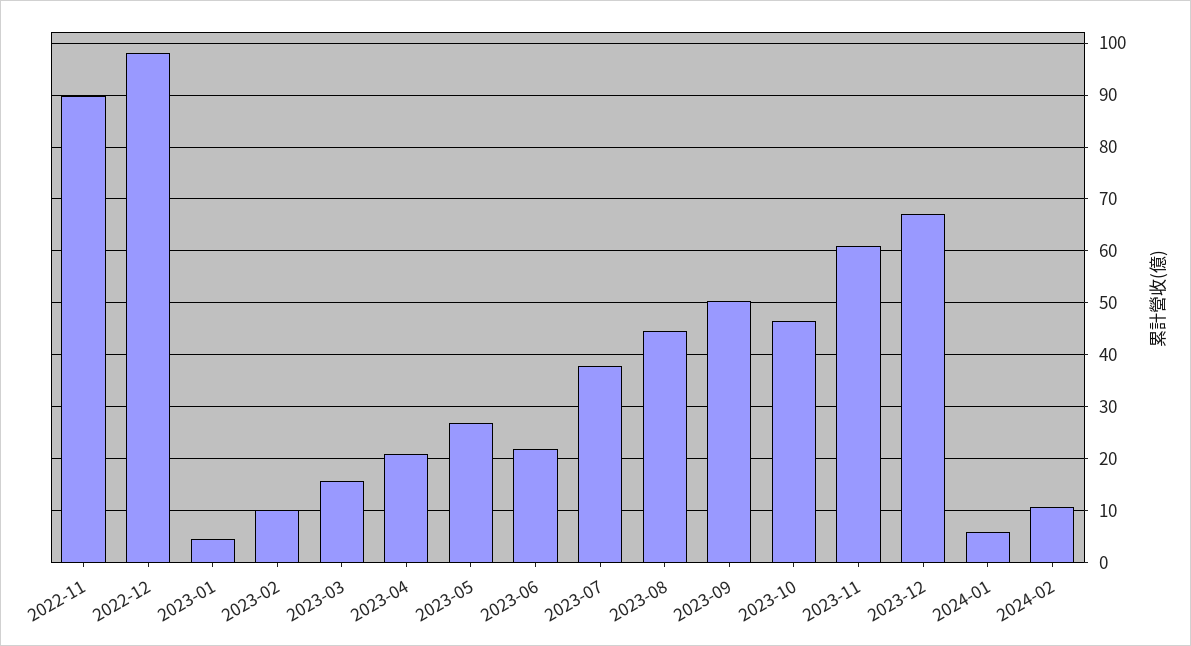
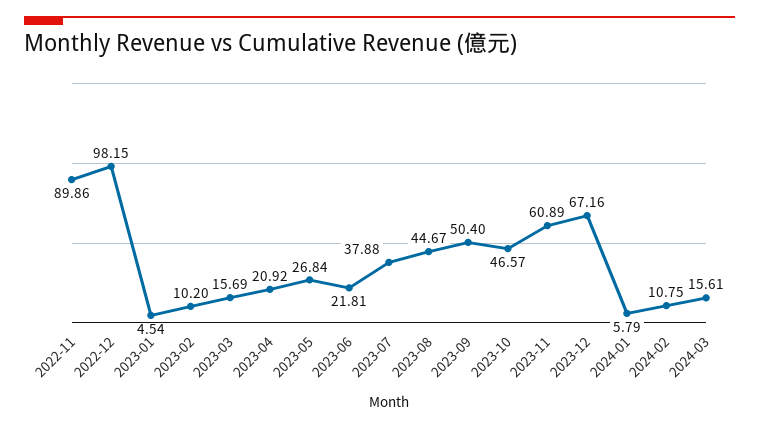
2024-03: none -> 15.61

